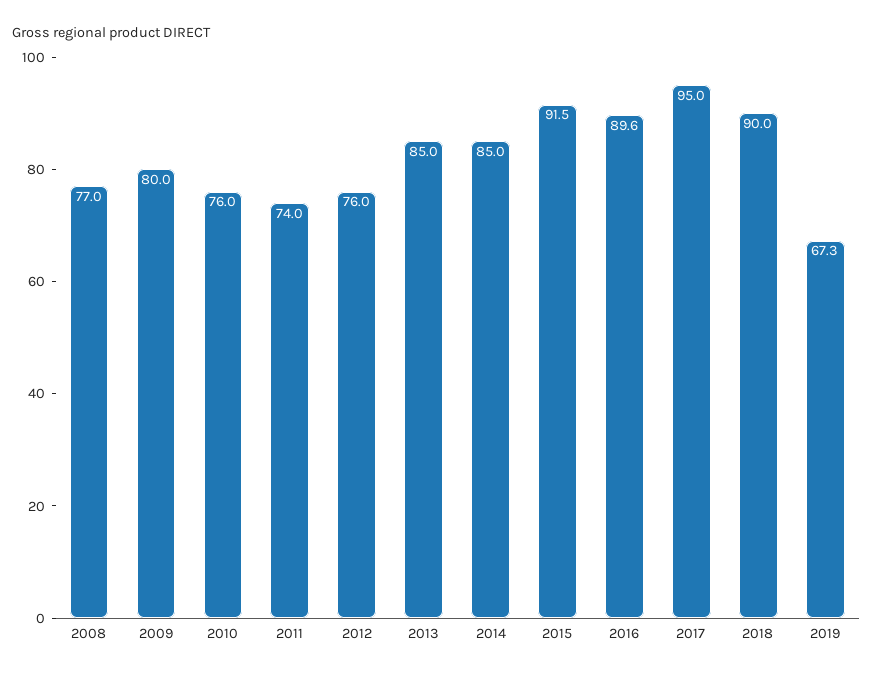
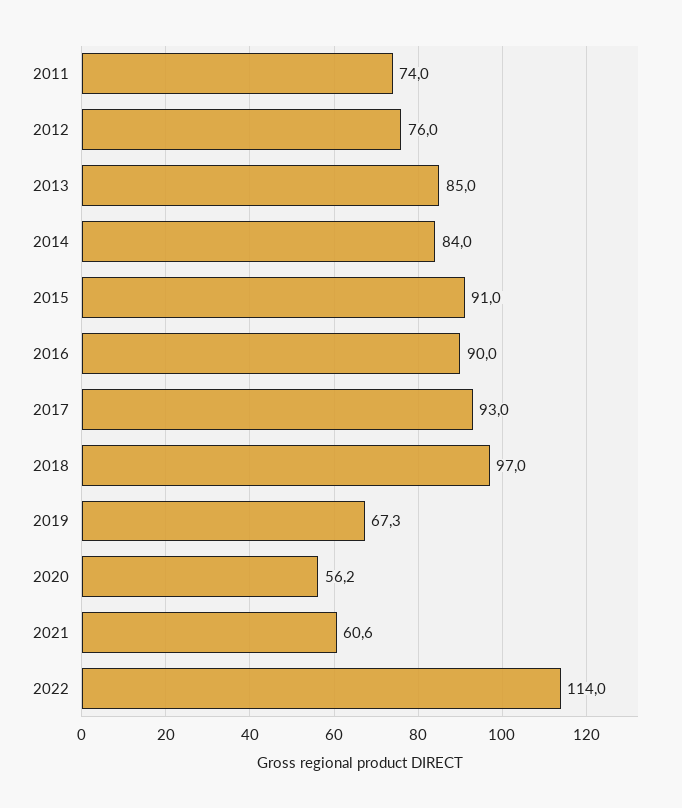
2008: 77 -> none
2009: 80 -> none
2010: 76 -> none
2014: 85 -> 84
2015: 91.5 -> 91
2016: 89.6 -> 90
2017: 95 -> 93
2018: 90 -> 97
2020: none -> 56.2
2021: none -> 60.6
2022: none -> 114

